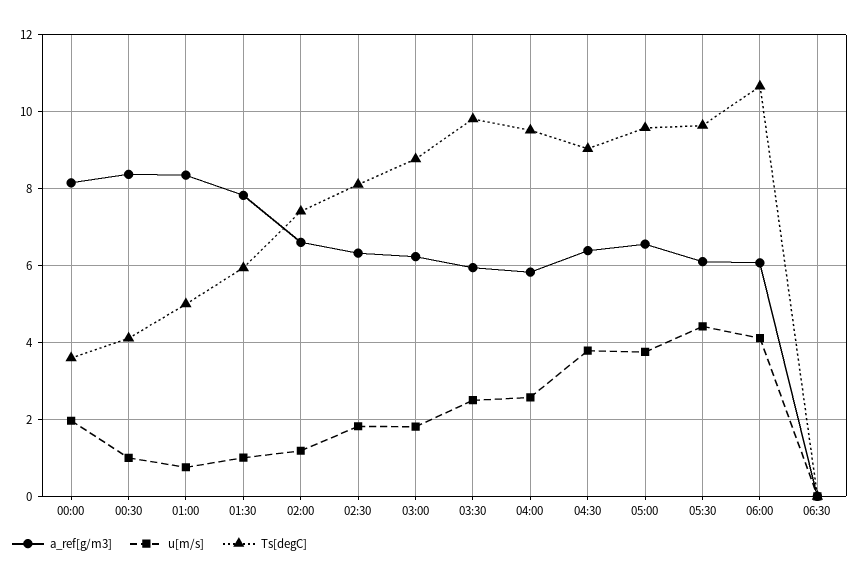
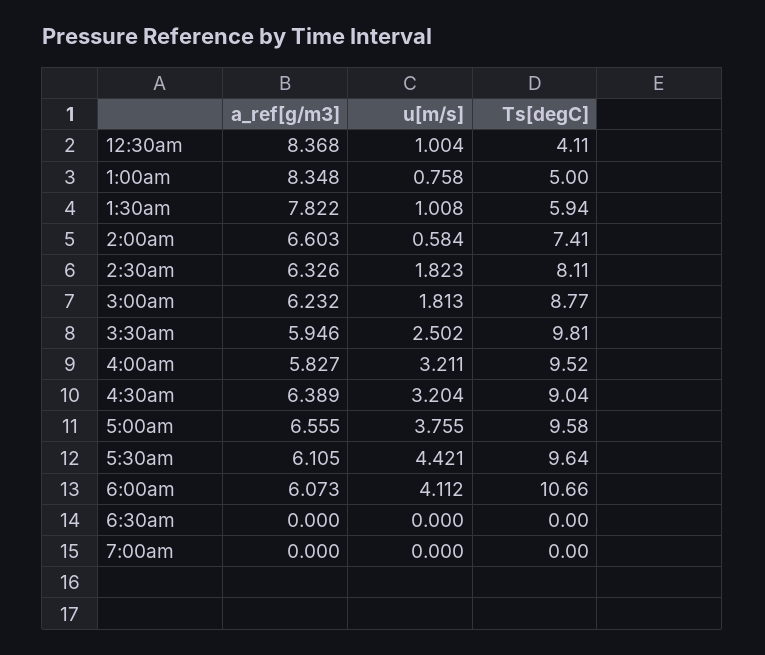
a_ref[g/m3], 00:00: 8.2 -> none
u[m/s], 00:00: 2 -> none
Ts[degC], 00:00: 3.6 -> none
u[m/s], 02:00: 1.2 -> 0.584
u[m/s], 04:00: 2.6 -> 3.211
u[m/s], 04:30: 3.8 -> 3.204
a_ref[g/m3], 7:00am: none -> 0
u[m/s], 7:00am: none -> 0
Ts[degC], 7:00am: none -> 0

